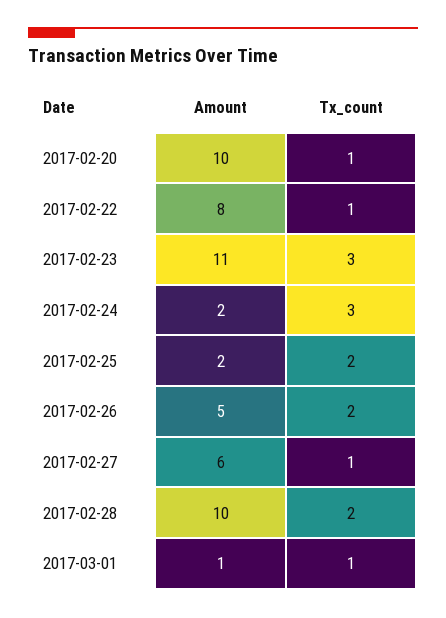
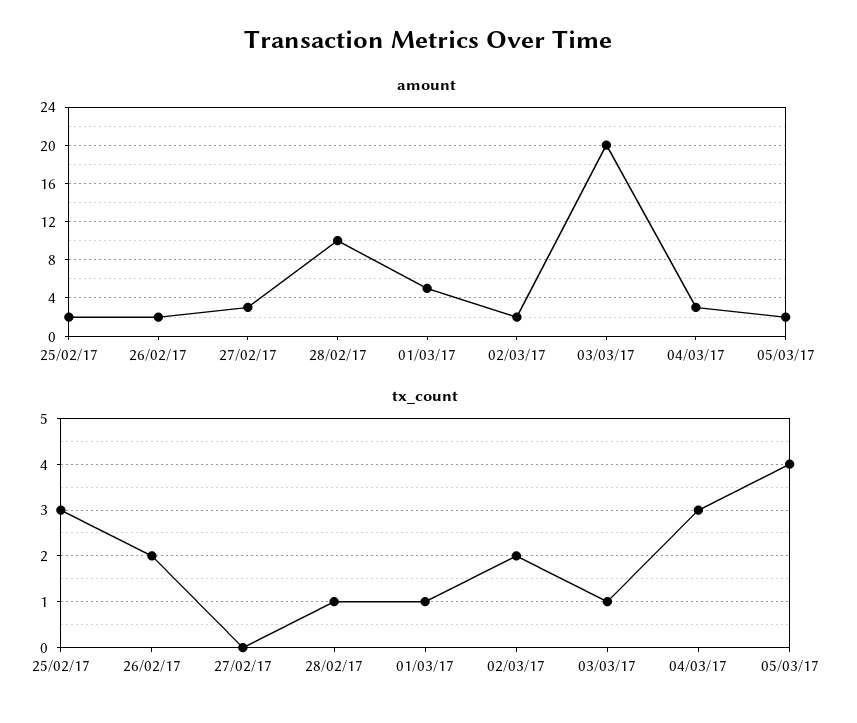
Amount, 2017-02-20: 10 -> none
Tx_count, 2017-02-20: 1 -> none
Amount, 2017-02-22: 8 -> none
Tx_count, 2017-02-22: 1 -> none
Amount, 2017-02-23: 11 -> none
Tx_count, 2017-02-23: 3 -> none
Amount, 2017-02-24: 2 -> none
Tx_count, 2017-02-24: 3 -> none
Tx_count, 2017-02-25: 2 -> 3
Amount, 2017-02-26: 5 -> 2
Amount, 2017-02-27: 6 -> 3
Tx_count, 2017-02-27: 1 -> 0
Tx_count, 2017-02-28: 2 -> 1
Amount, 2017-03-01: 1 -> 5
Amount, 02/03/17: none -> 2
Amount, 03/03/17: none -> 20
Amount, 04/03/17: none -> 3
Amount, 05/03/17: none -> 2
Tx_count, 02/03/17: none -> 2
Tx_count, 03/03/17: none -> 1
Tx_count, 04/03/17: none -> 3
Tx_count, 05/03/17: none -> 4

